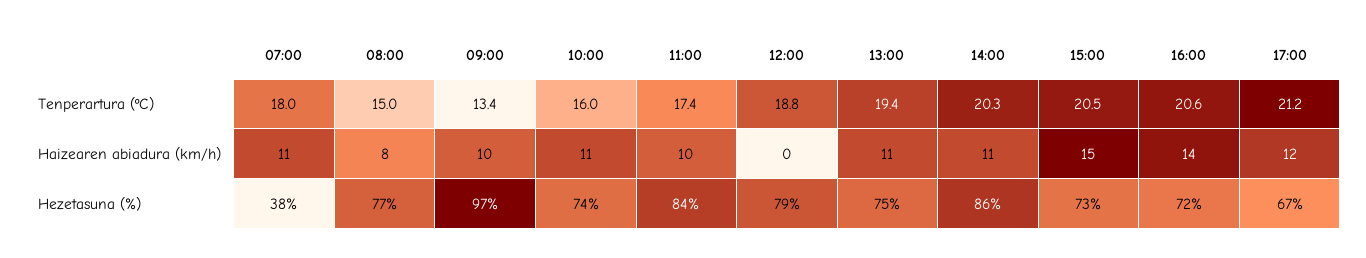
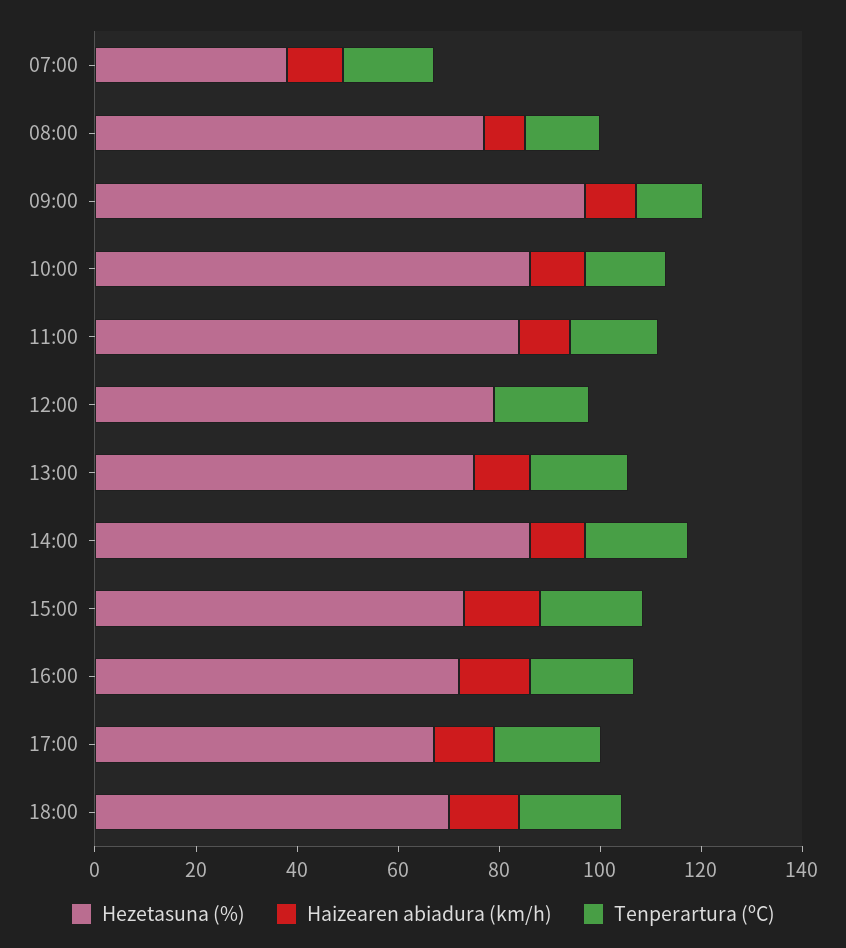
Hezetasuna (%), 10:00: 74 -> 85
Hezetasuna (%), 18:00: none -> 70
Haizearen abiadura (km/h), 18:00: none -> 15
Tenperartura (ºC), 18:00: none -> 20

